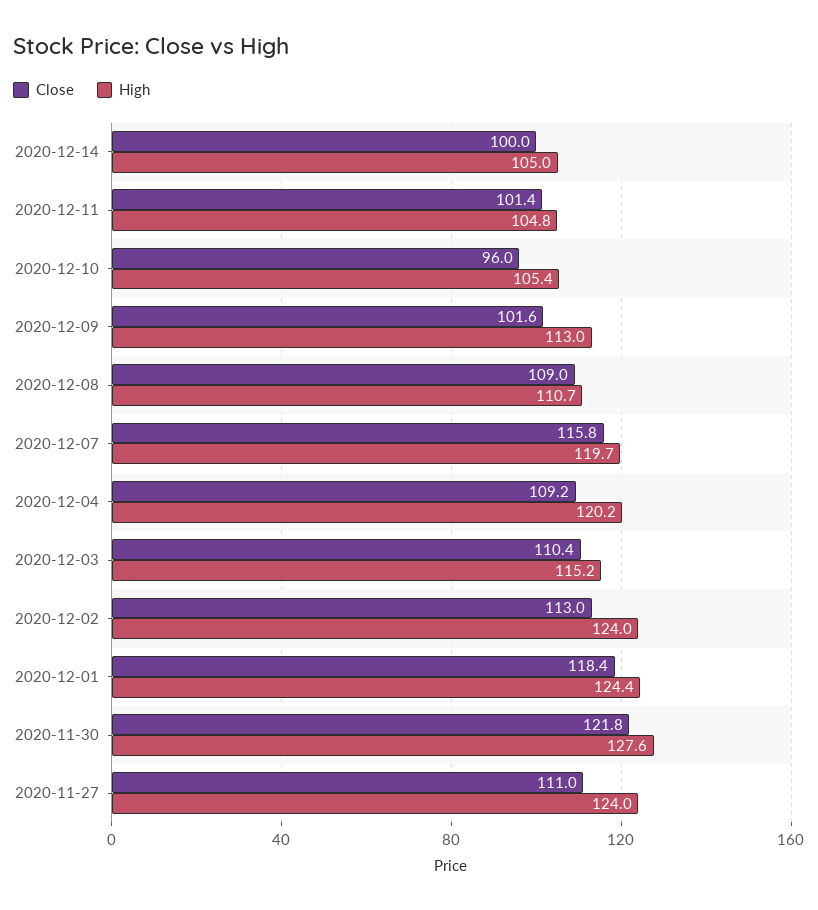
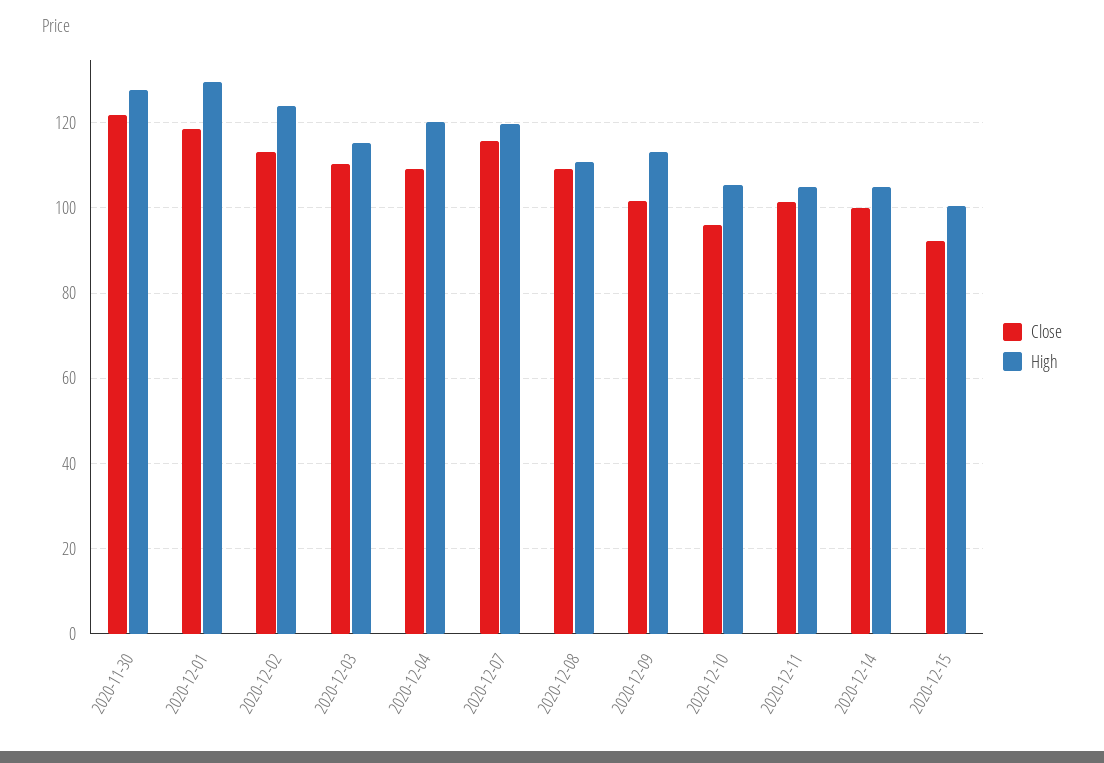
High, 2020-12-01: 124.4 -> 130
Close, 2020-11-27: 111 -> none
High, 2020-11-27: 124 -> none
Close, 2020-12-15: none -> 92
High, 2020-12-15: none -> 100

